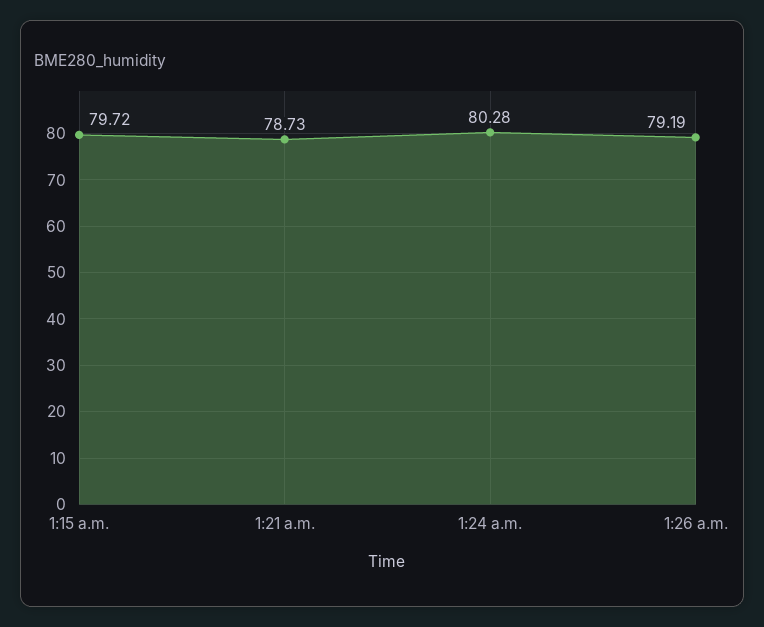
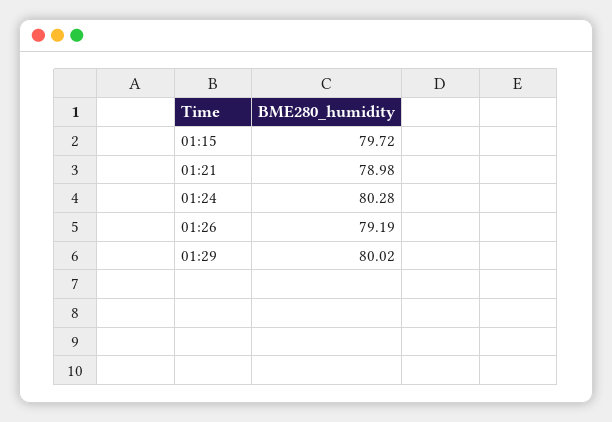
1:21 a.m.: 78.73 -> 78.98
01:29: none -> 80.02

